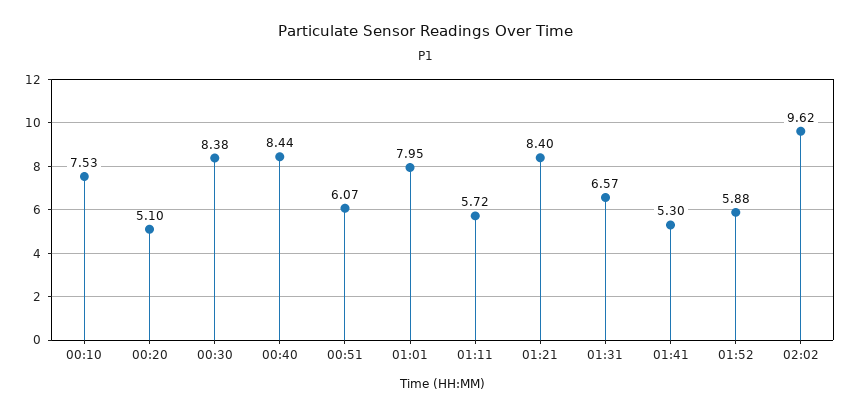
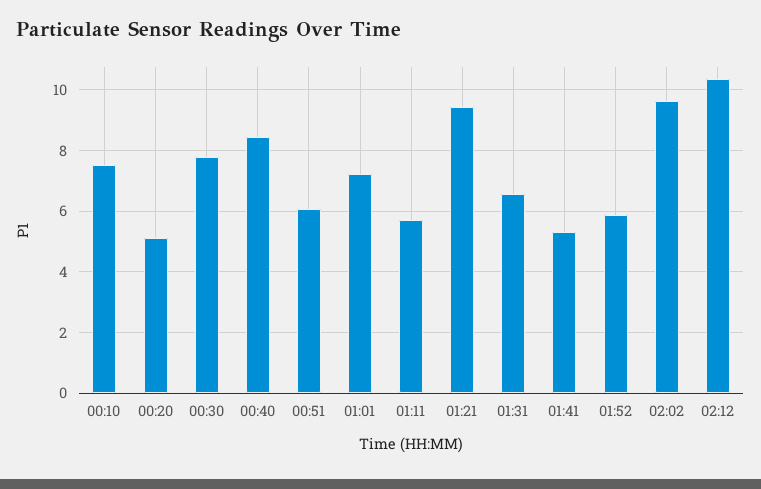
00:30: 8.38 -> 7.8
01:01: 7.95 -> 7.2
01:21: 8.4 -> 9.4
02:12: none -> 10.4

